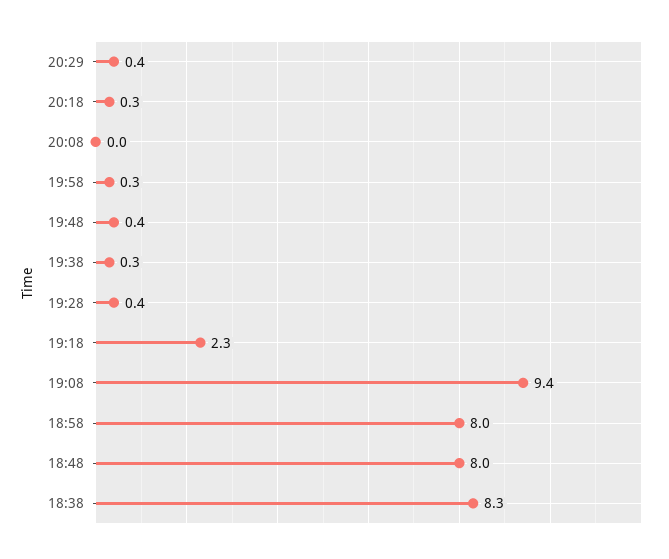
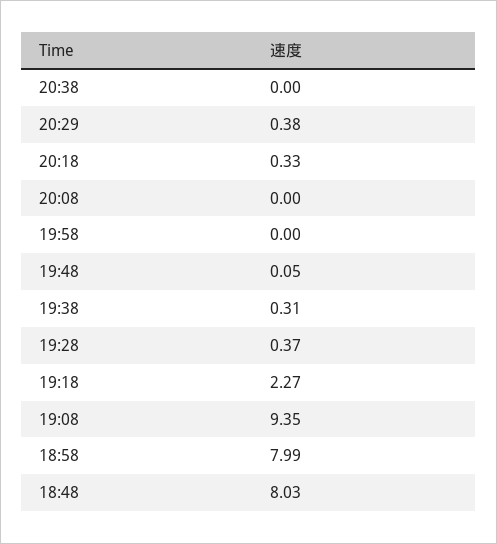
19:58: 0.3 -> 0
19:48: 0.4 -> 0.05
18:38: 8.3 -> none
20:38: none -> 0

